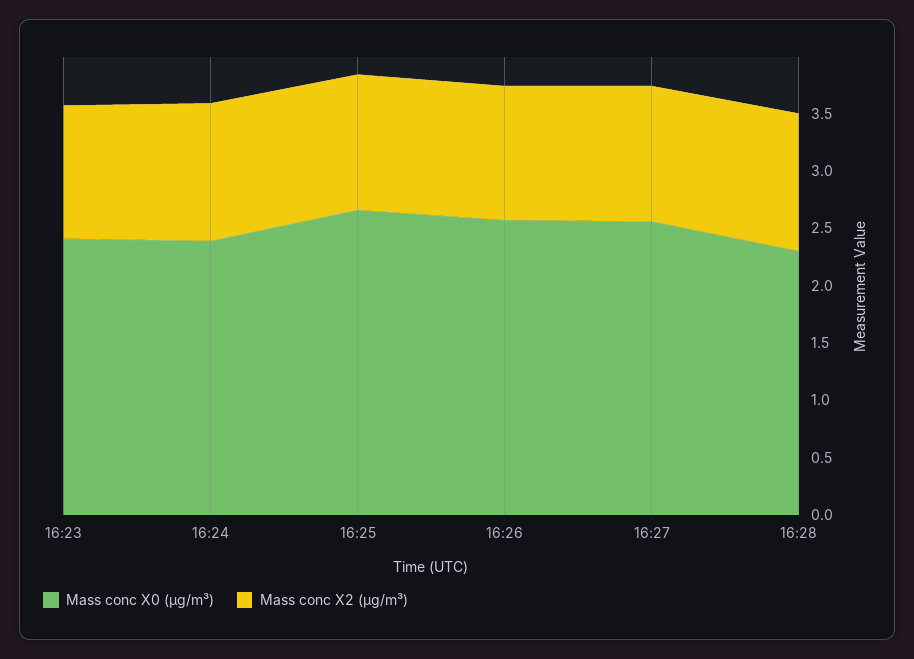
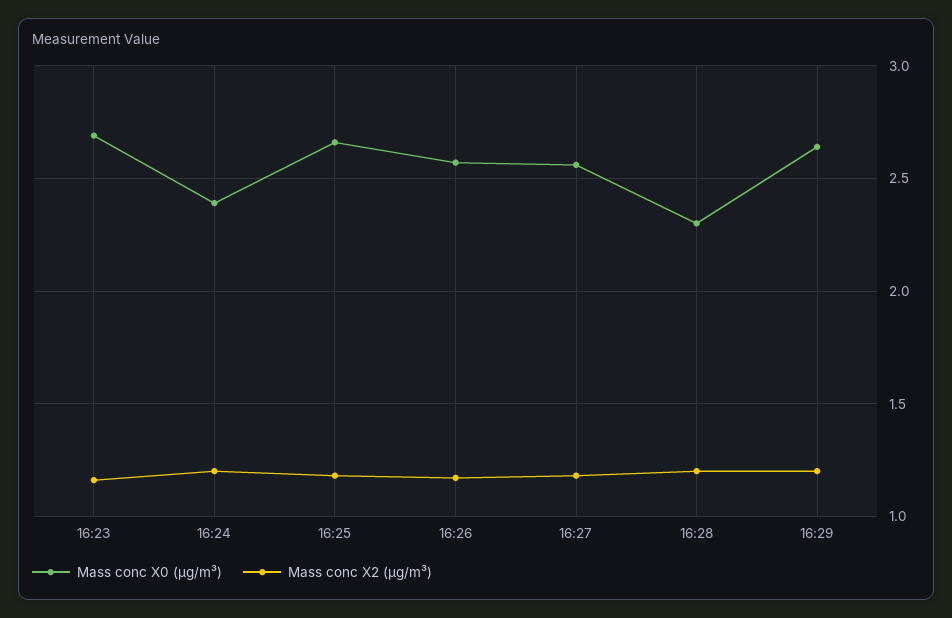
Mass conc X0 (μg/m³), 16:23: 2.4 -> 2.7
Mass conc X0 (μg/m³), 16:29: none -> 2.65
Mass conc X2 (μg/m³), 16:29: none -> 1.2

